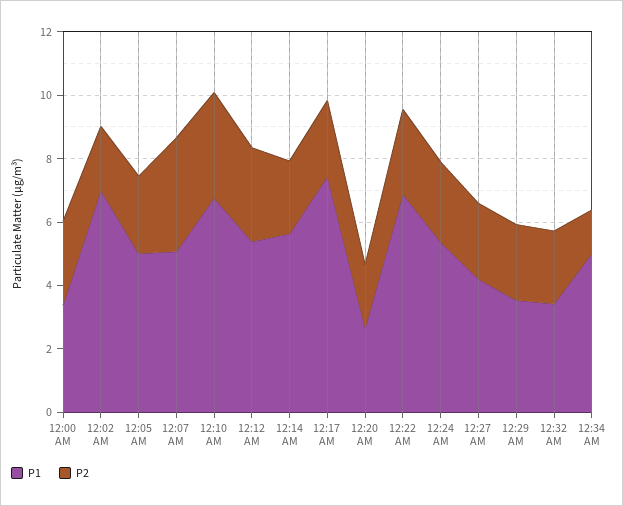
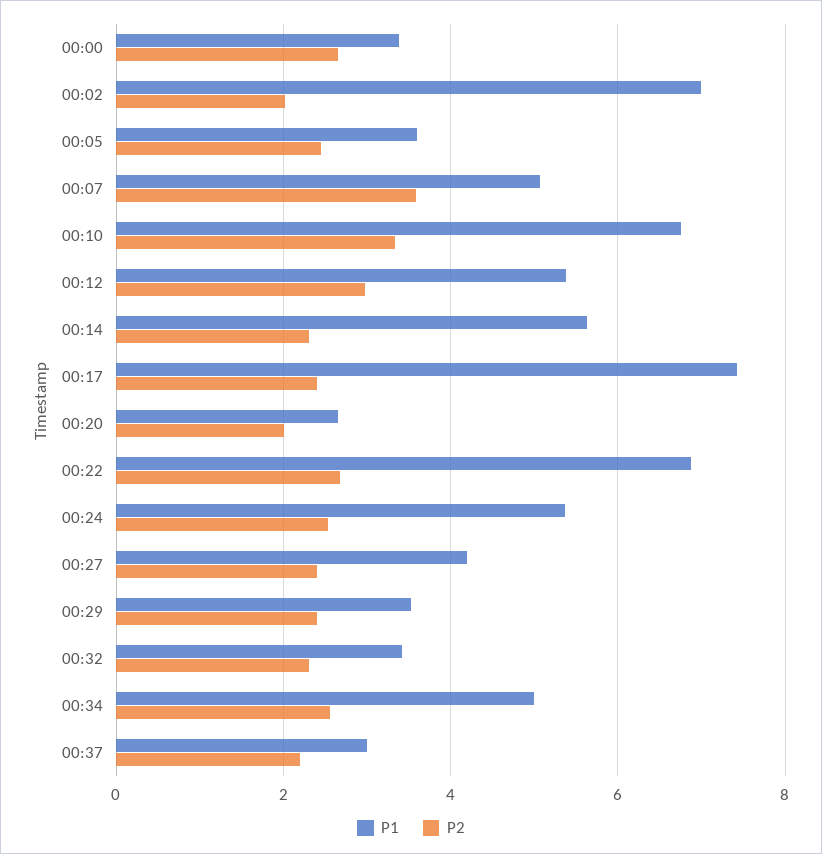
P1, 12:05 AM: 5 -> 3.6
P2, 12:34 AM: 1.5 -> 2.6
P1, 00:37: none -> 3
P2, 00:37: none -> 2.2

